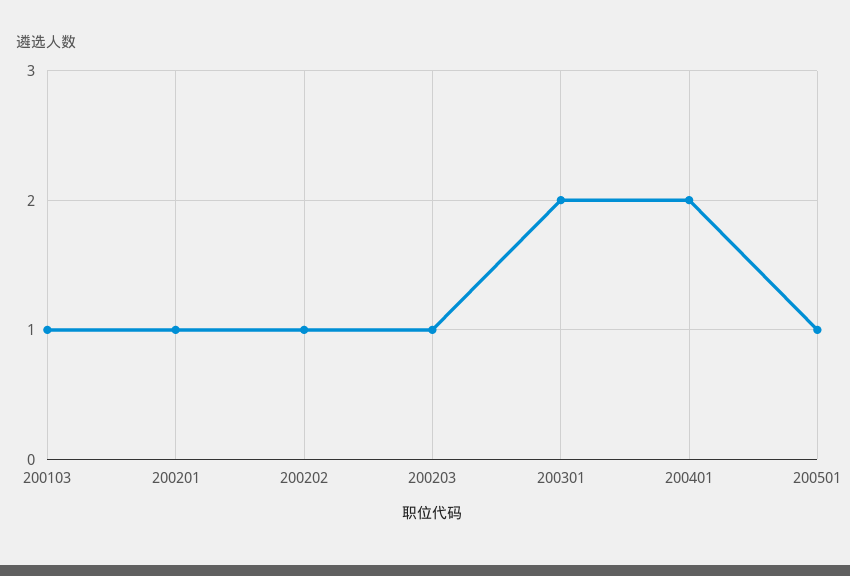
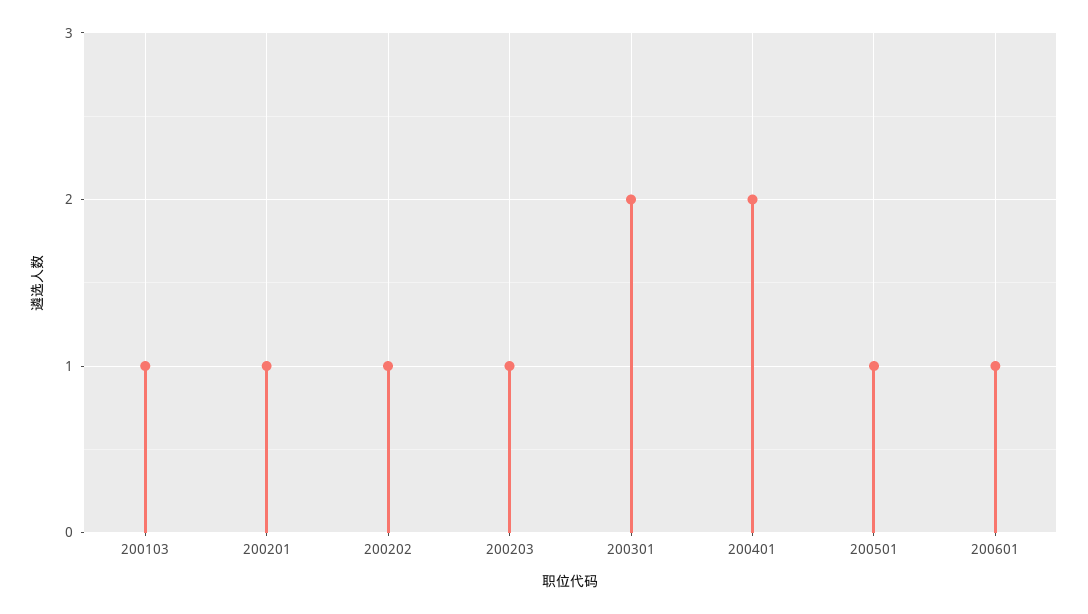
200601: none -> 1

